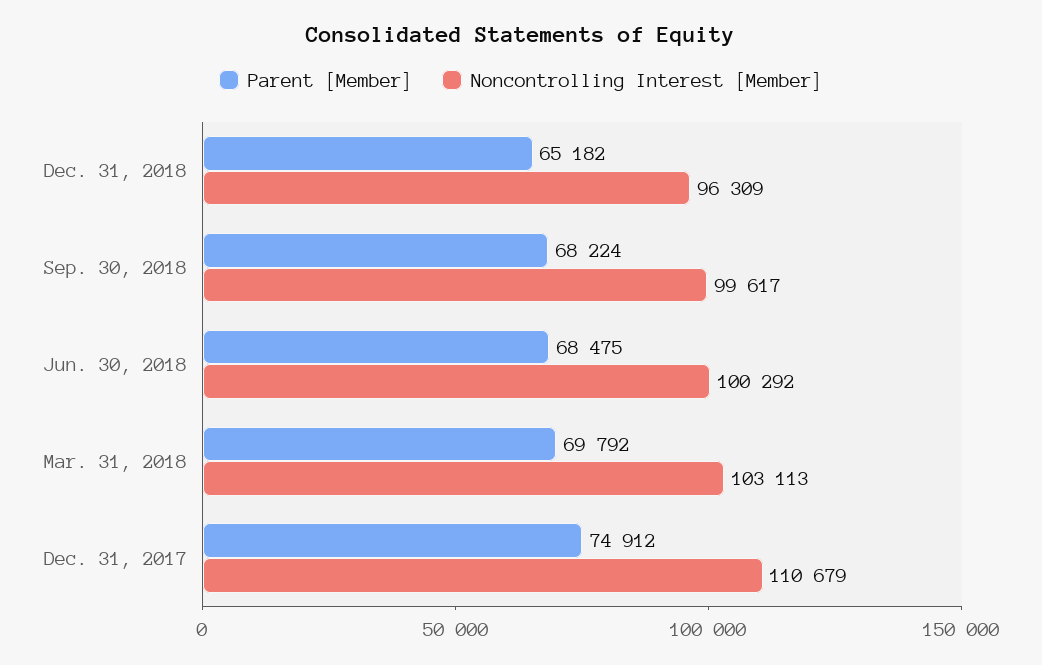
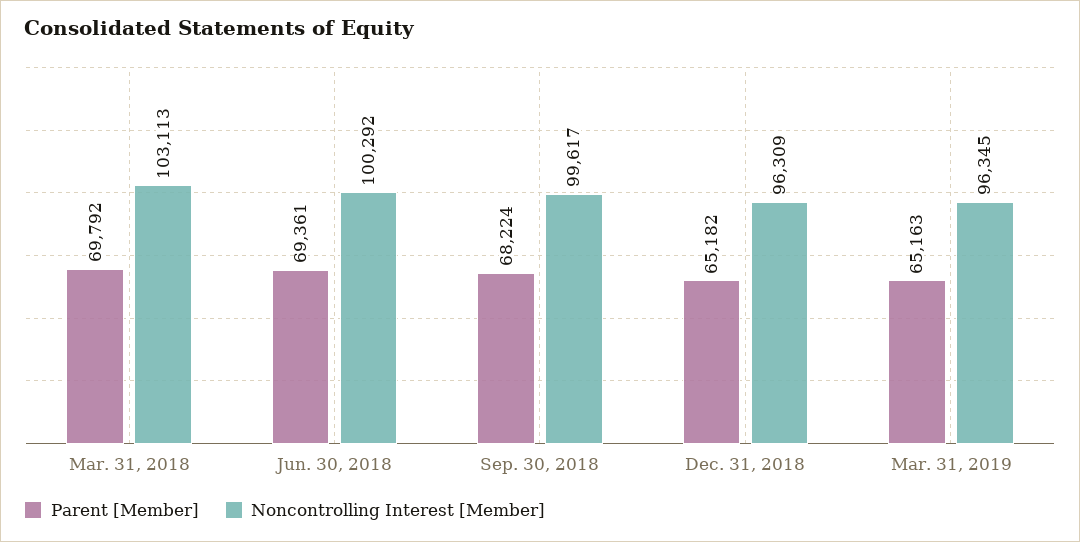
Parent [Member], Jun. 30, 2018: 68475 -> 69361
Parent [Member], Dec. 31, 2017: 74912 -> none
Noncontrolling Interest [Member], Dec. 31, 2017: 110679 -> none
Parent [Member], Mar. 31, 2019: none -> 65163
Noncontrolling Interest [Member], Mar. 31, 2019: none -> 96345

